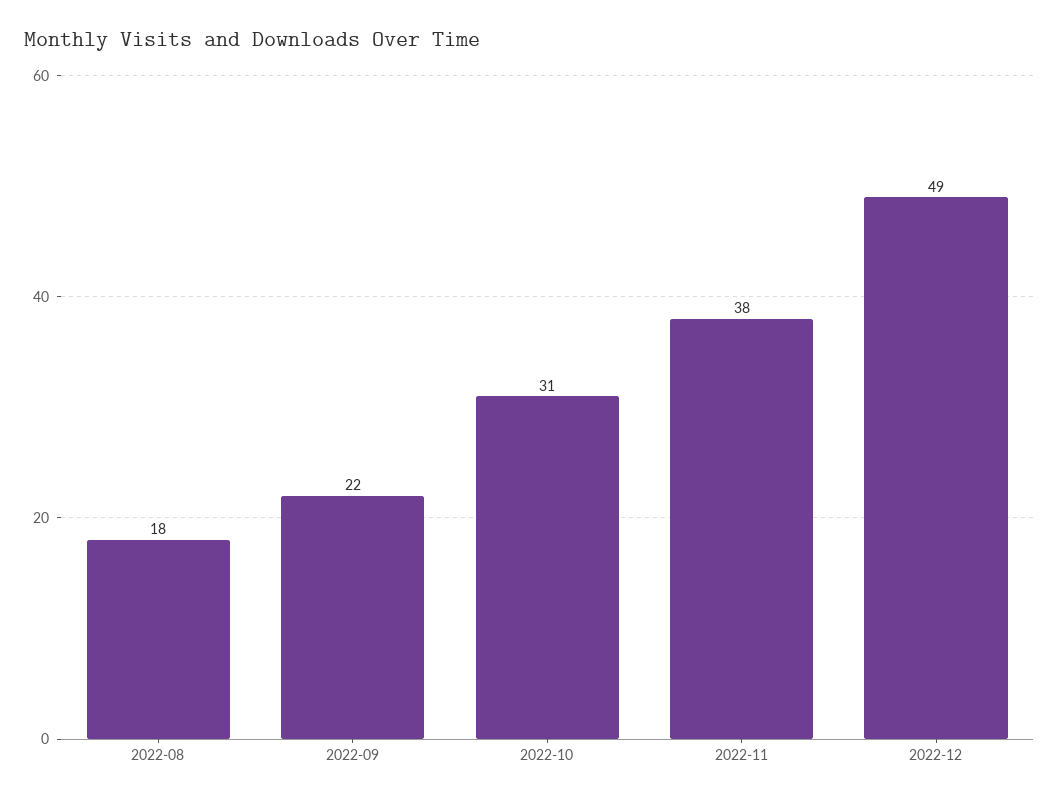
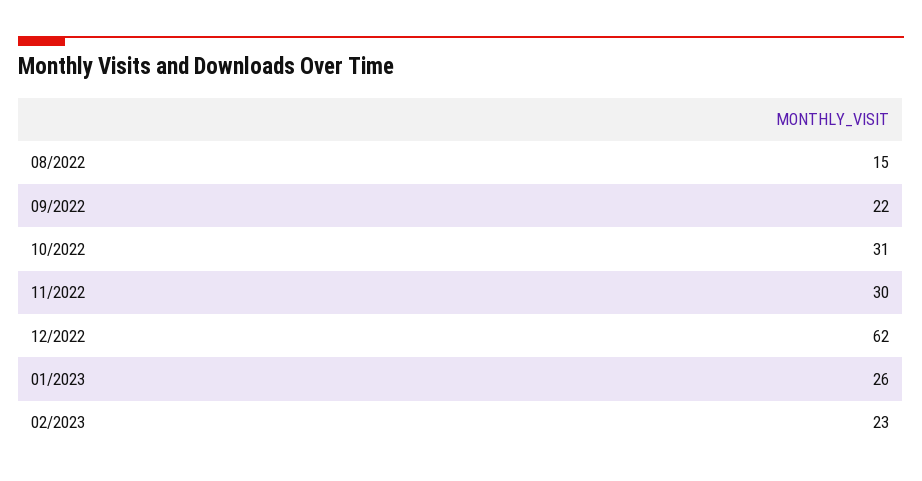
2022-08: 18 -> 15
2022-11: 38 -> 30
2022-12: 49 -> 62
01/2023: none -> 26
02/2023: none -> 23

